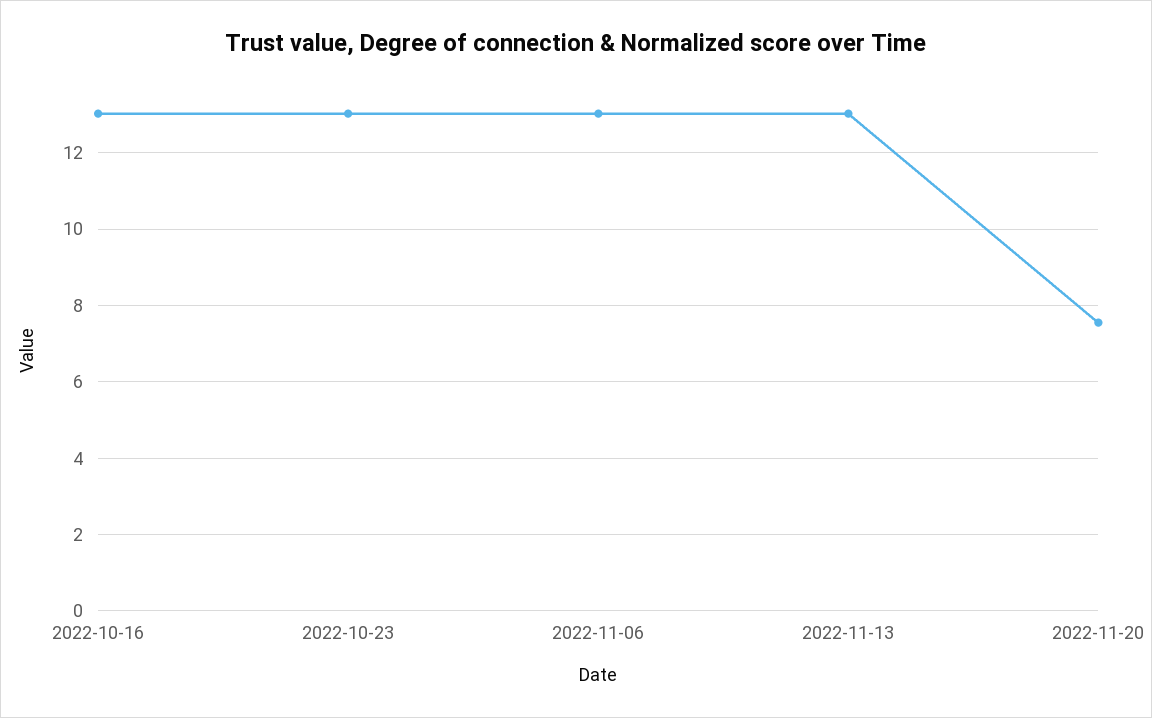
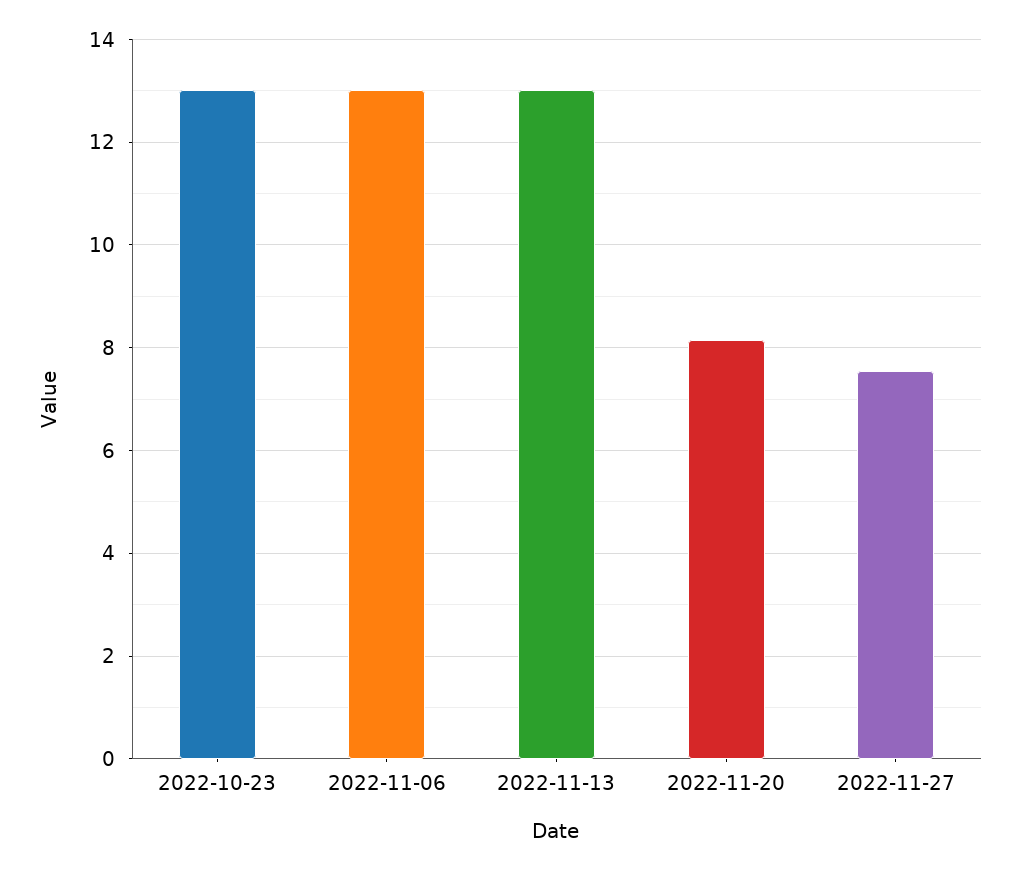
2022-10-16: 13 -> none
2022-11-20: 7.6 -> 8.2
2022-11-27: none -> 7.6

